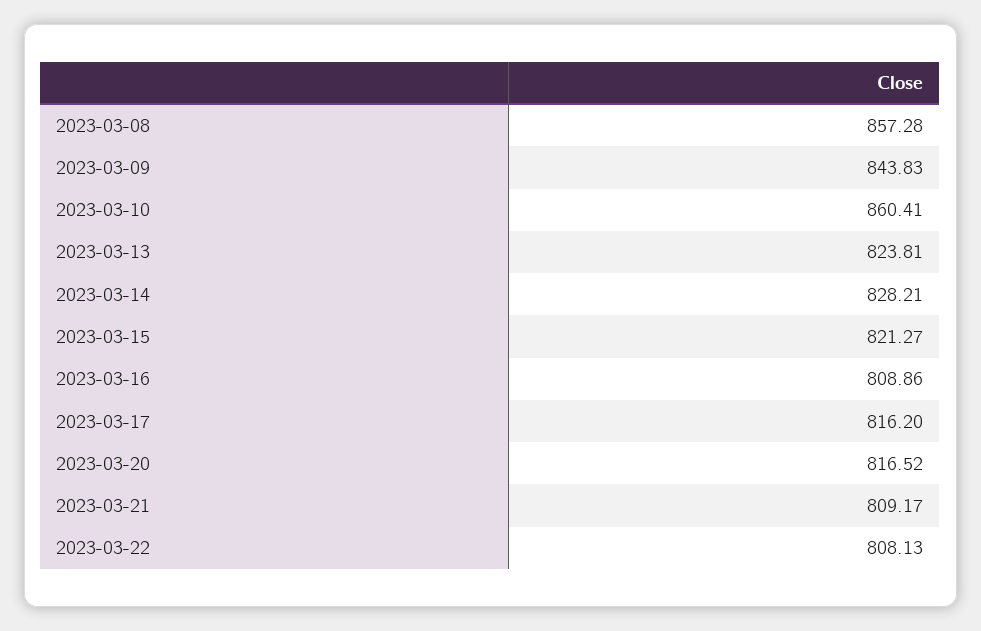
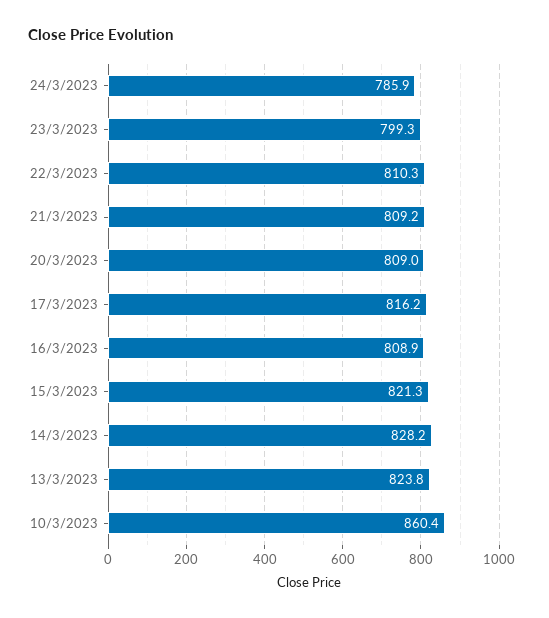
2023-03-08: 857.28 -> none
2023-03-09: 843.83 -> none
2023-03-20: 816.52 -> 809
2023-03-22: 808.13 -> 810.3
24/3/2023: none -> 785.9
23/3/2023: none -> 799.3

